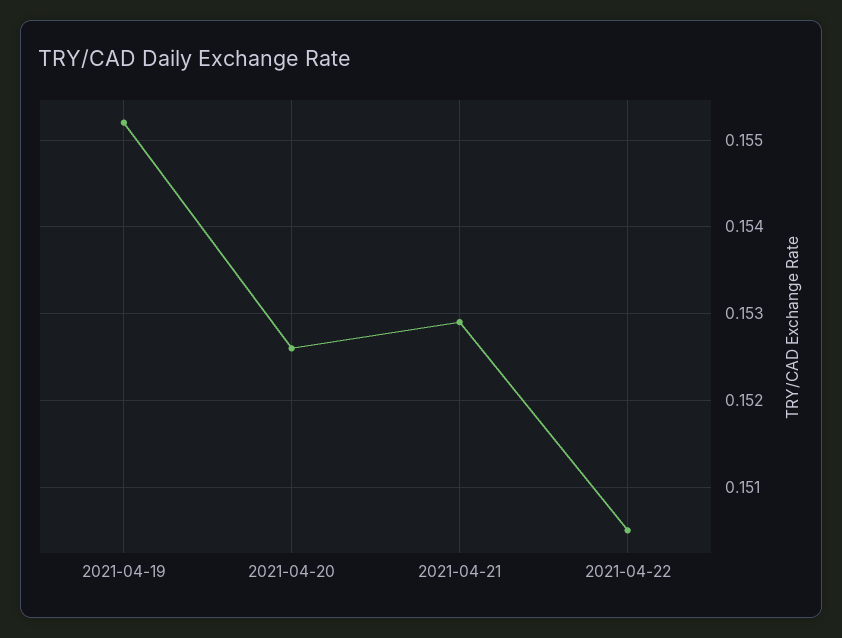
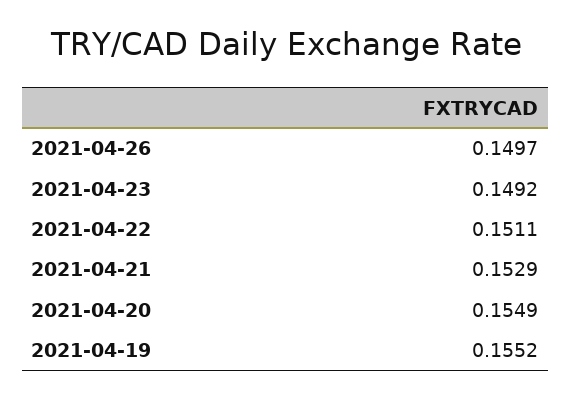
2021-04-20: 0.1526 -> 0.1549
2021-04-22: 0.1505 -> 0.1511
2021-04-26: none -> 0.1497
2021-04-23: none -> 0.1492

